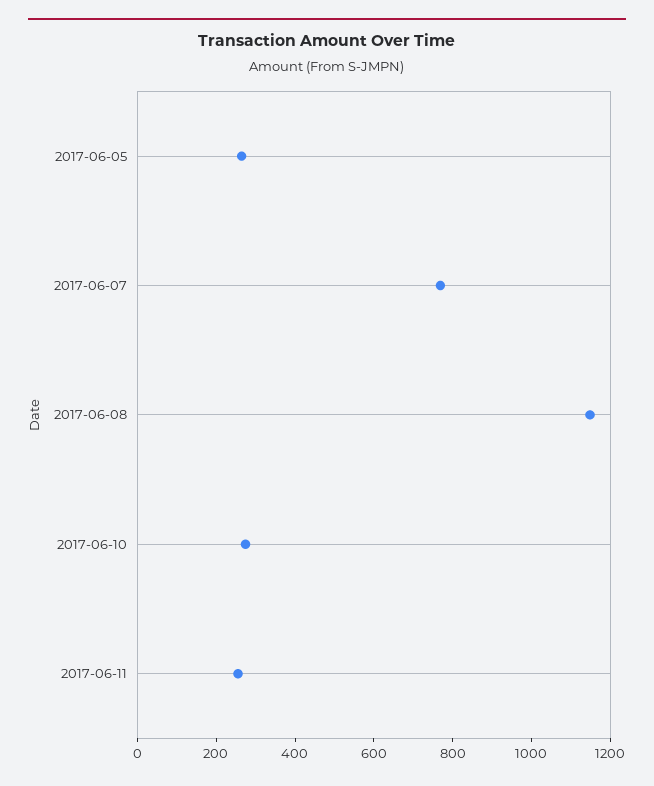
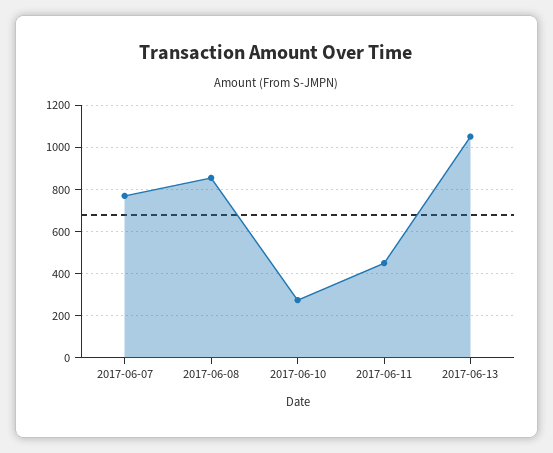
2017-06-05: 250 -> none
2017-06-08: 1150 -> 850
2017-06-11: 250 -> 450
2017-06-13: none -> 1050

